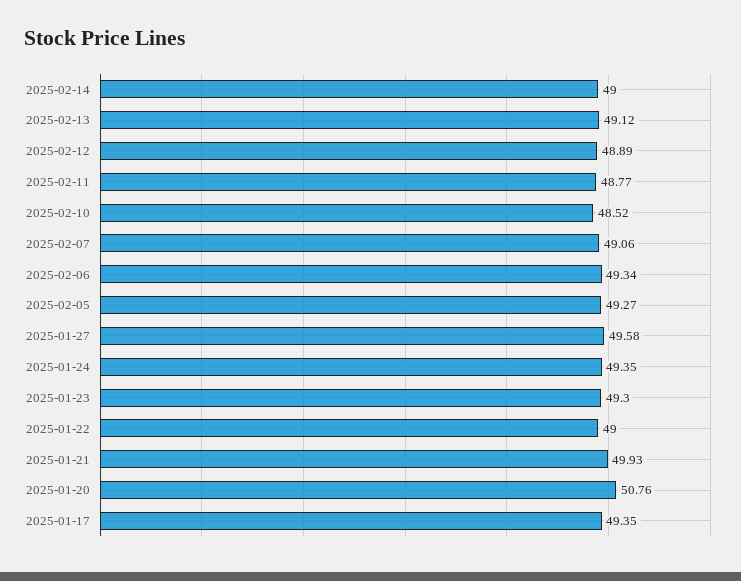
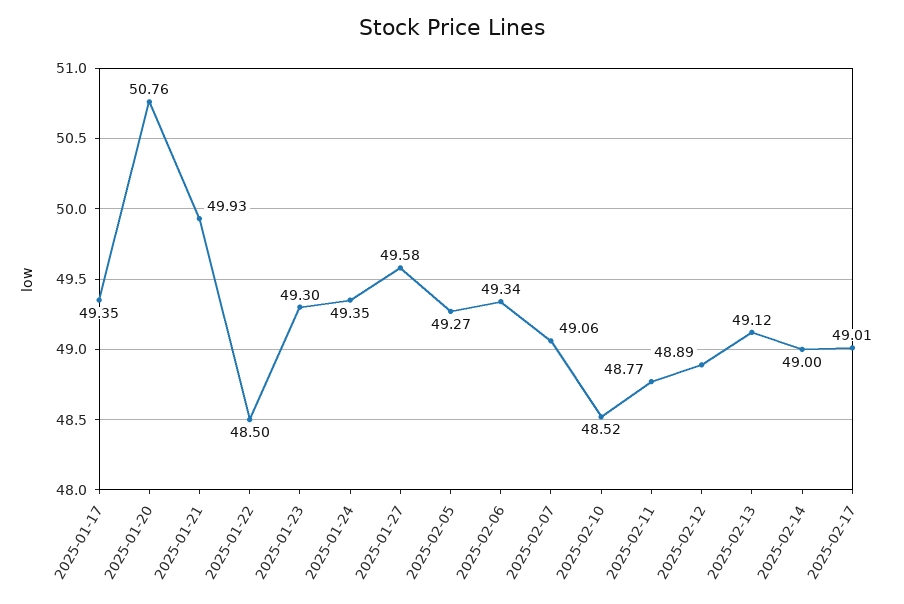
2025-01-22: 49 -> 48.5
2025-02-17: none -> 49.01

